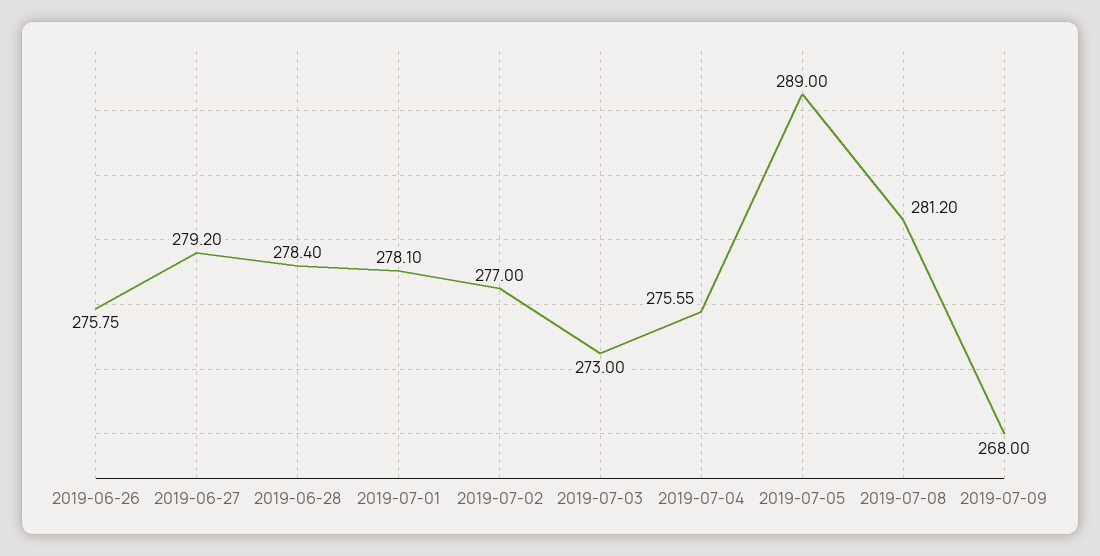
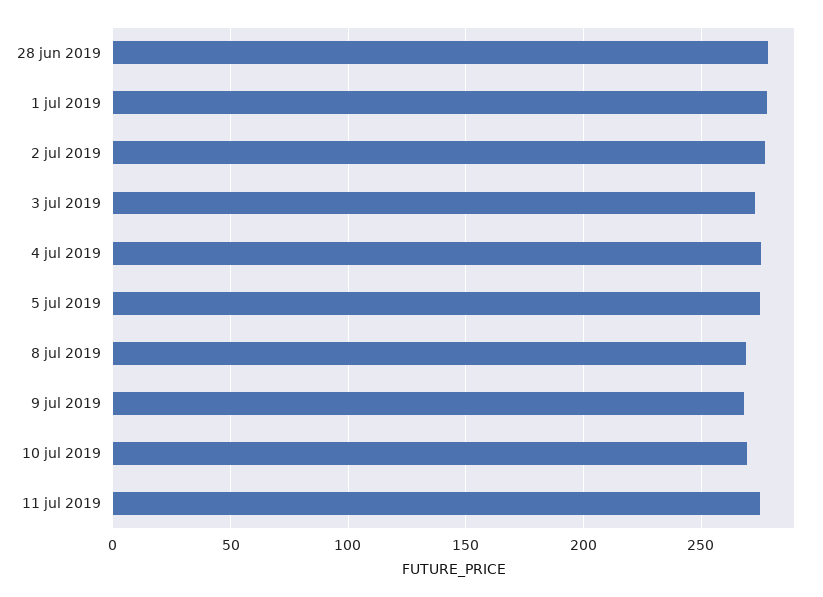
2019-06-26: 275.75 -> none
2019-06-27: 279.2 -> none
2019-07-05: 289 -> 275
2019-07-08: 281.2 -> 270
10 jul 2019: none -> 270
11 jul 2019: none -> 275

